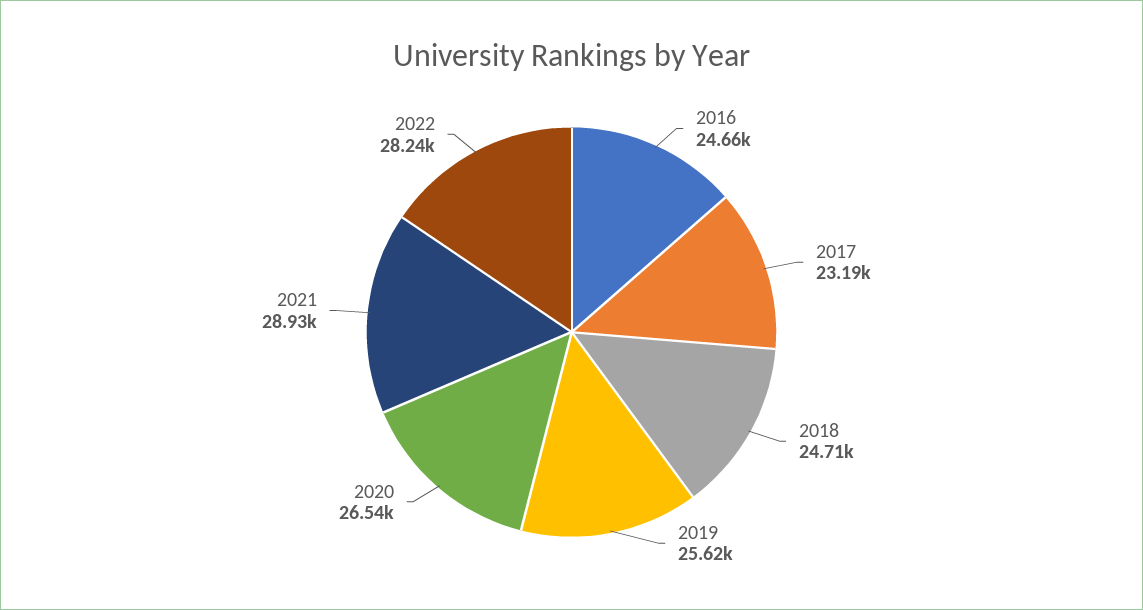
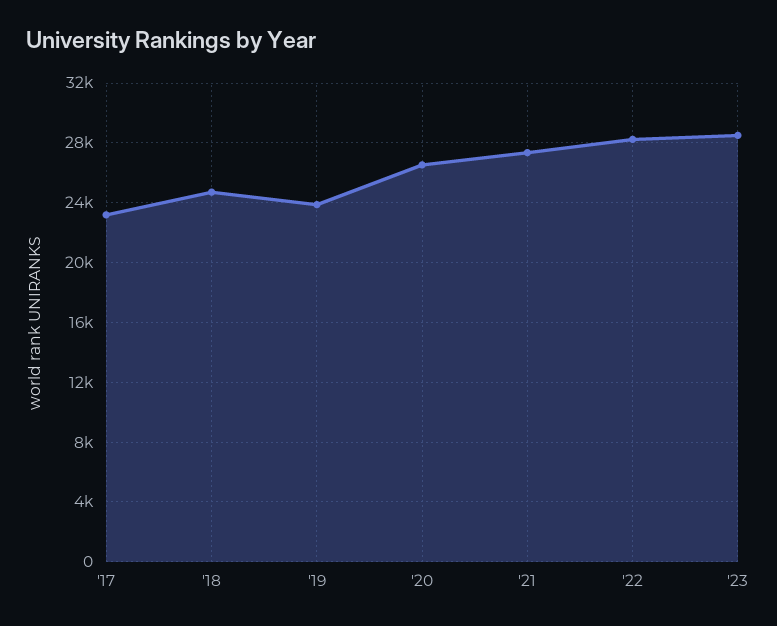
2016: 24660 -> none
2019: 25620 -> 24000
2021: 28930 -> 27500
'23: none -> 28500

